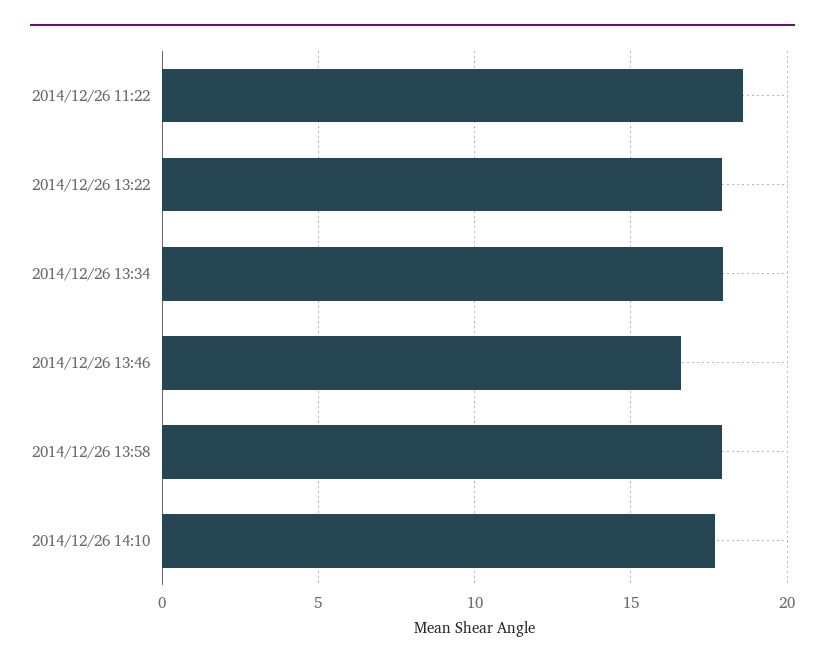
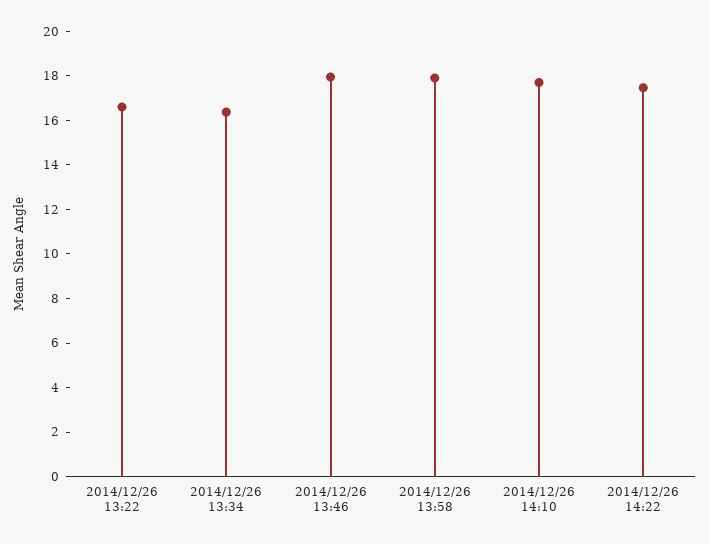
2014/12/26 11:22: 18.5 -> none
2014/12/26 13:22: 18 -> 16.5
2014/12/26 13:34: 18 -> 16.5
2014/12/26 13:46: 16.5 -> 18
2014/12/26 14:22: none -> 17.5

